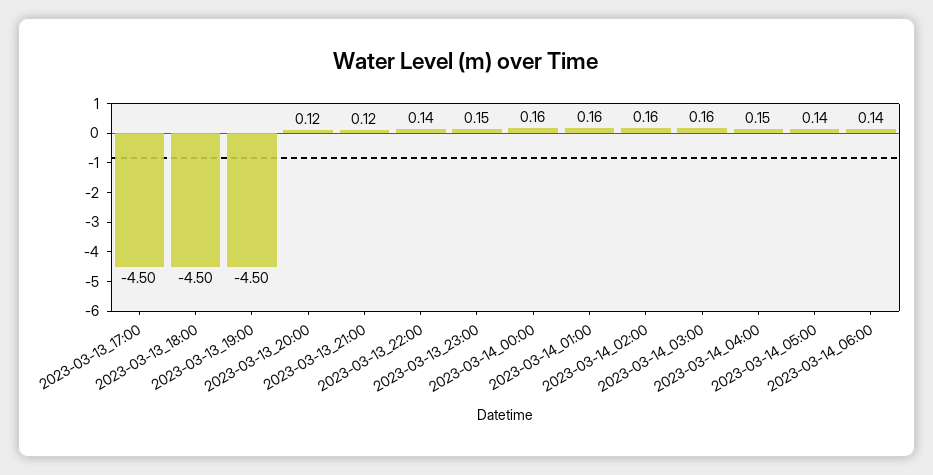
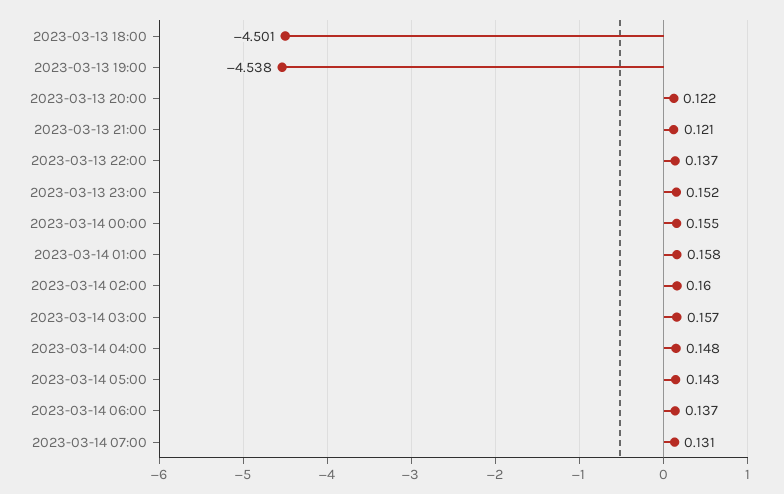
2023-03-13_17:00: -4.5 -> none
2023-03-13_19:00: -4.5 -> -4.538
2023-03-14 07:00: none -> 0.131

